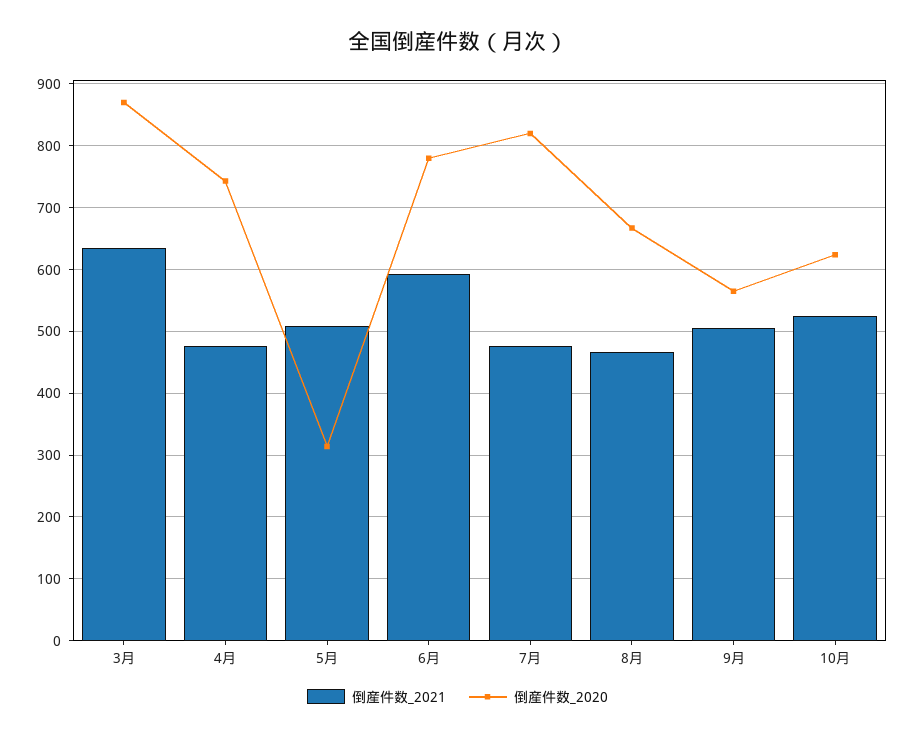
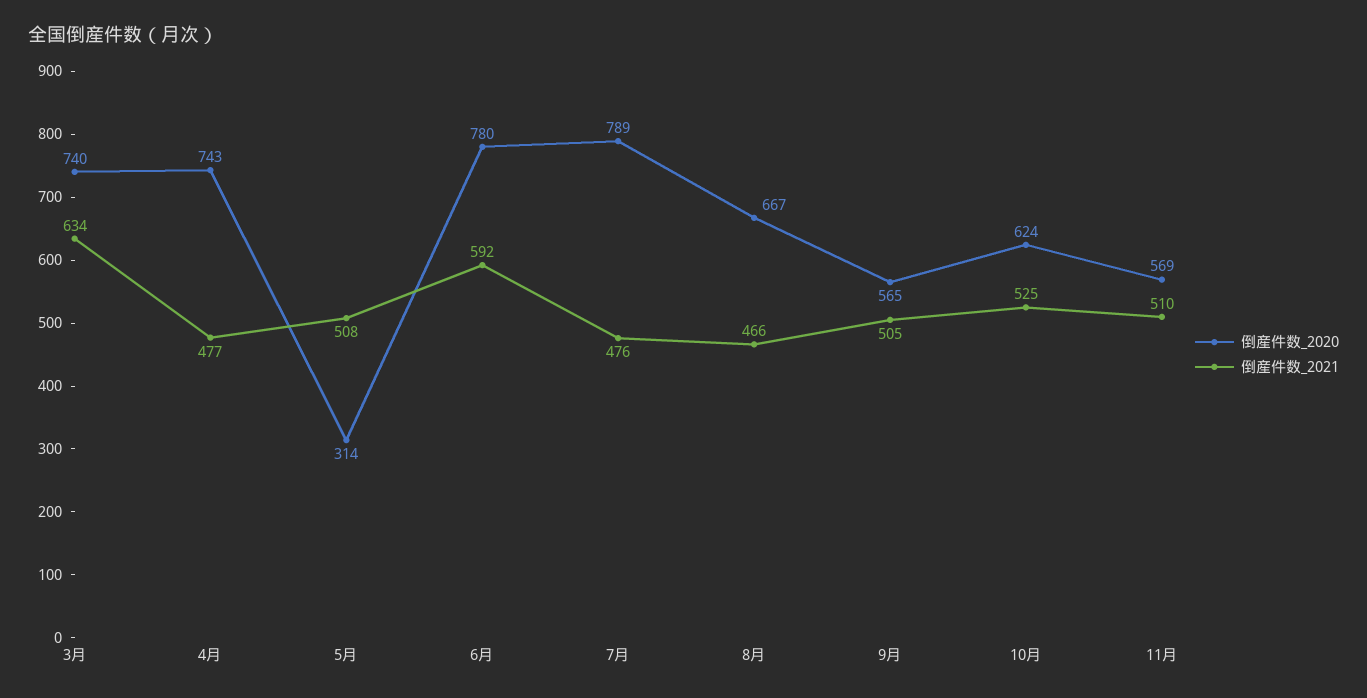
倒産件数_2020, 3月: 870 -> 740
倒産件数_2020, 7月: 820 -> 789
倒産件数_2020, 11月: none -> 569
倒産件数_2021, 11月: none -> 510

